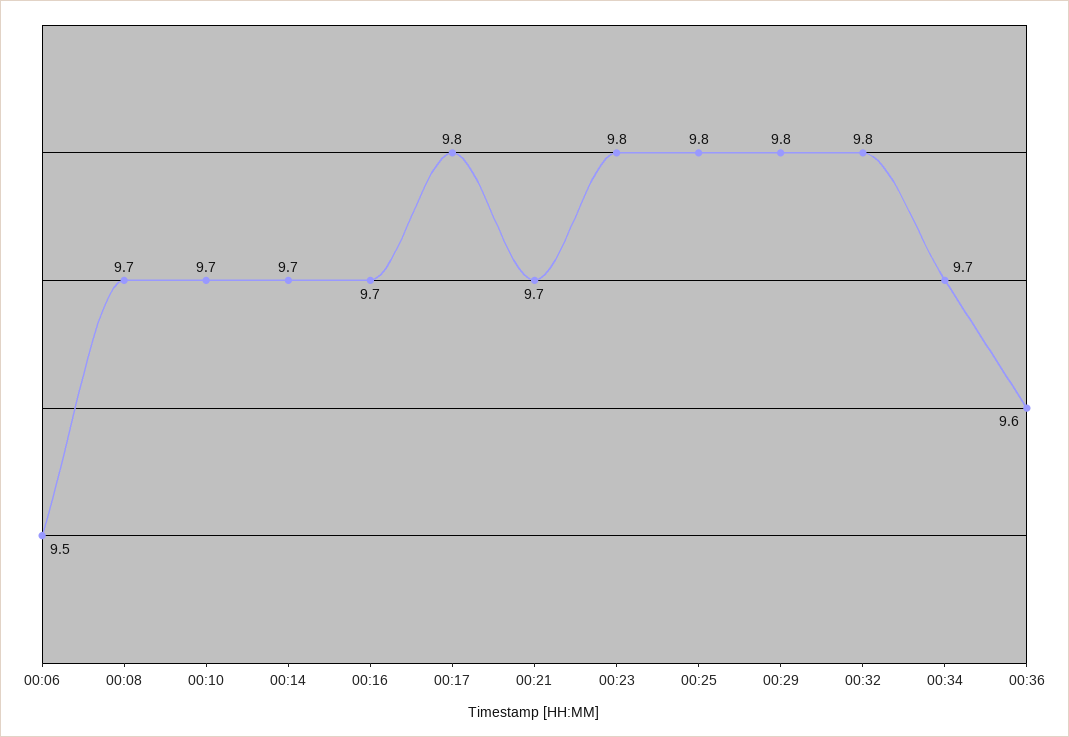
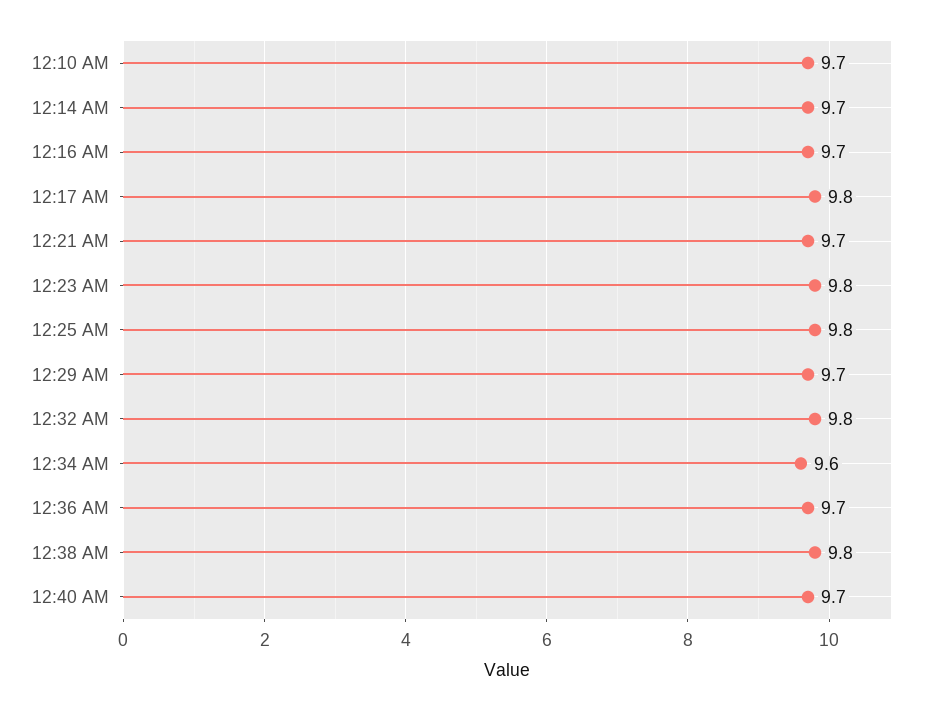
00:06: 9.5 -> none
00:08: 9.7 -> none
00:29: 9.8 -> 9.7
00:34: 9.7 -> 9.6
00:36: 9.6 -> 9.7
12:38 AM: none -> 9.8
12:40 AM: none -> 9.7

